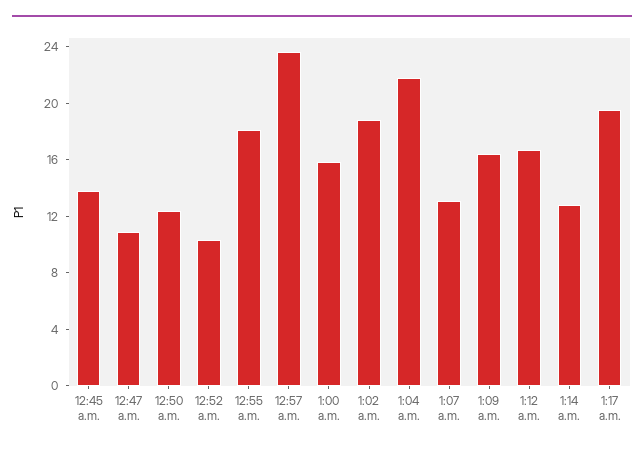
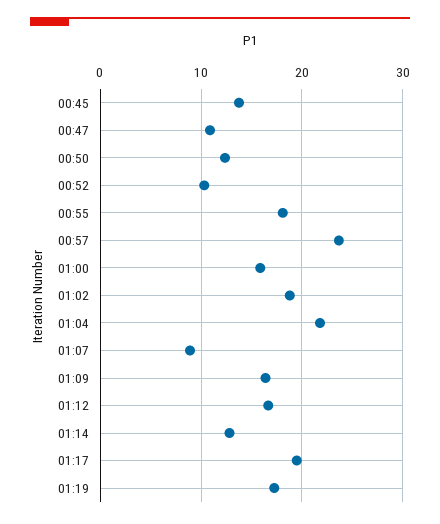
1:07 a.m.: 13 -> 9
01:19: none -> 17

